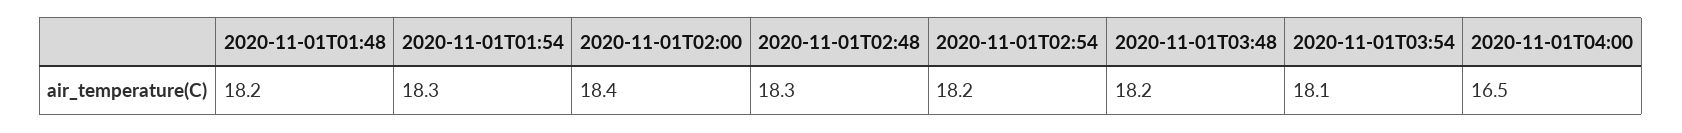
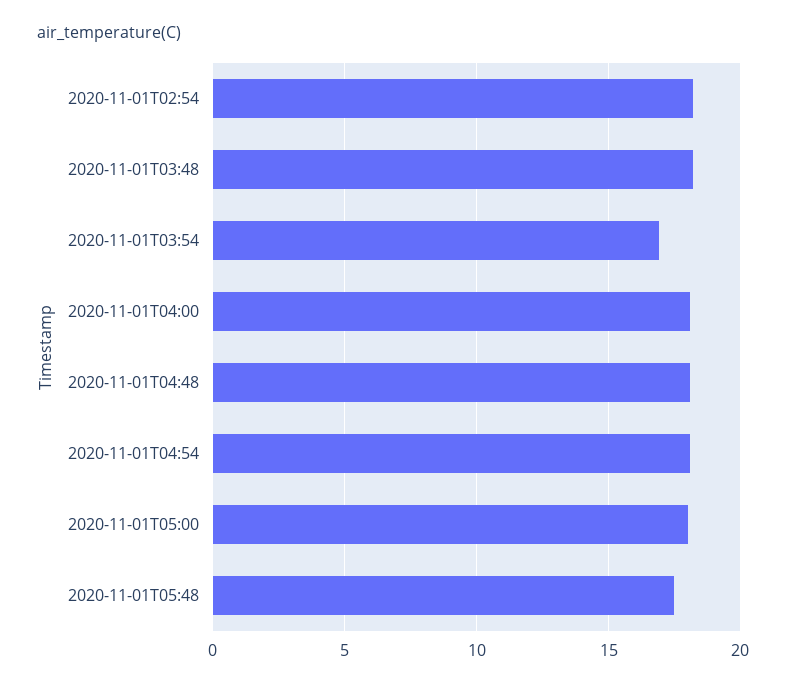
2020-11-01T01:48: 18.2 -> none
2020-11-01T01:54: 18.3 -> none
2020-11-01T02:00: 18.4 -> none
2020-11-01T02:48: 18.3 -> none
2020-11-01T03:54: 18.1 -> 17
2020-11-01T04:00: 16.5 -> 18
2020-11-01T04:48: none -> 18
2020-11-01T04:54: none -> 18
2020-11-01T05:00: none -> 18
2020-11-01T05:48: none -> 17.5

